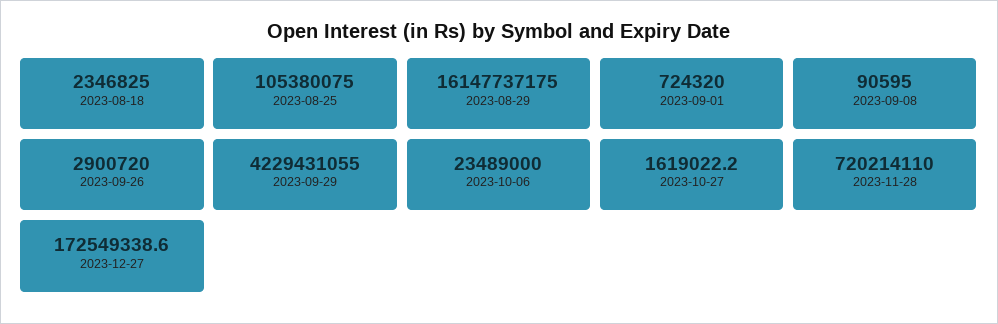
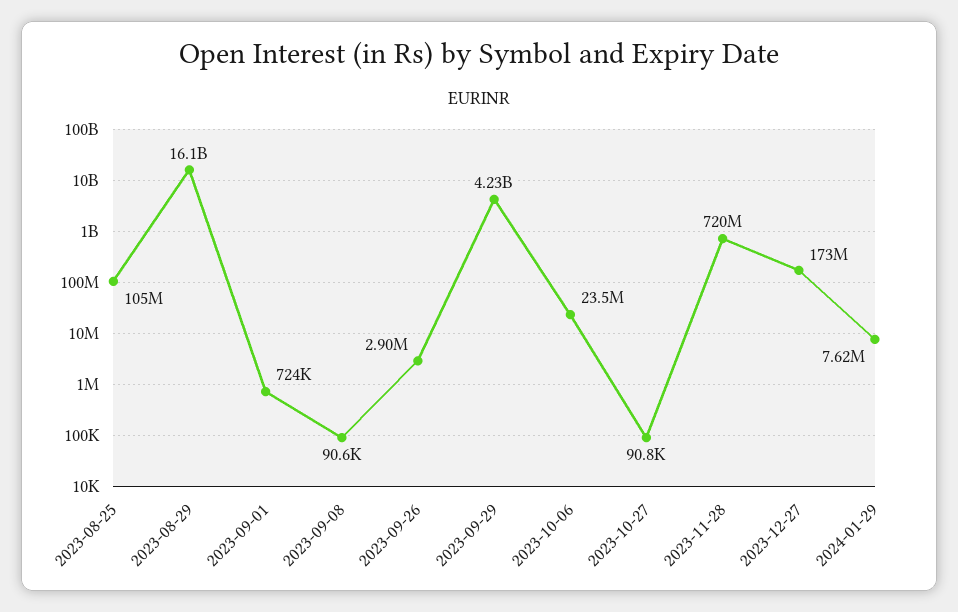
2023-08-18: 2346825 -> none
2023-10-27: 1619022.2 -> 90800
2024-01-29: none -> 7620000

